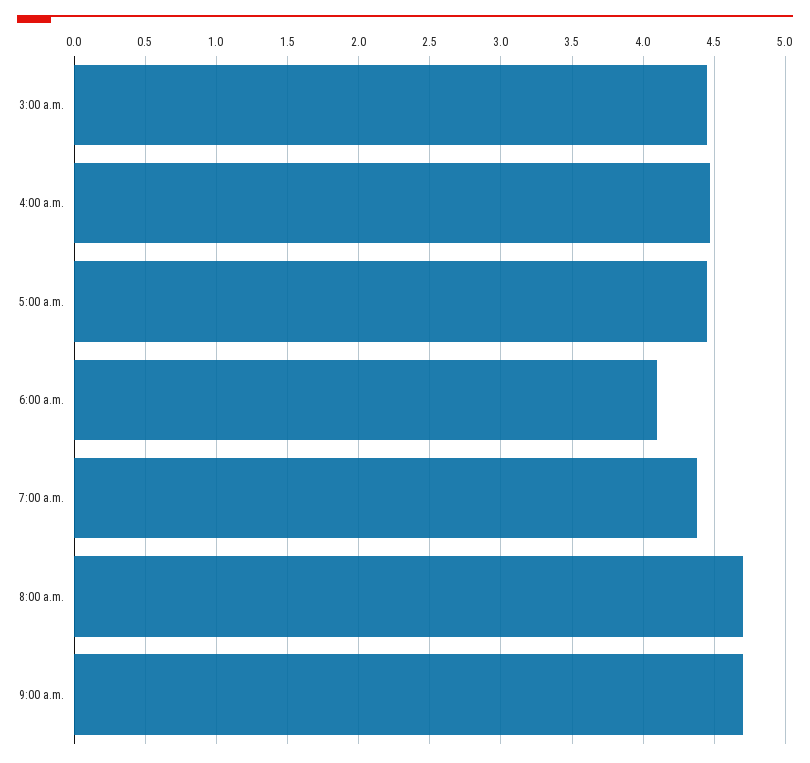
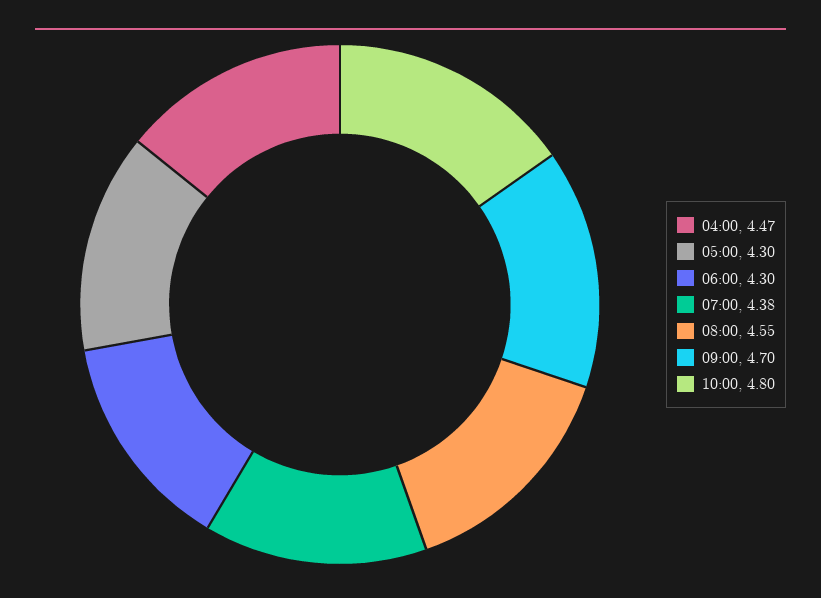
3:00 a.m.: 4.45 -> none
5:00 a.m.: 4.45 -> 4.3
6:00 a.m.: 4.1 -> 4.3
8:00 a.m.: 4.7 -> 4.55
10:00: none -> 4.8

